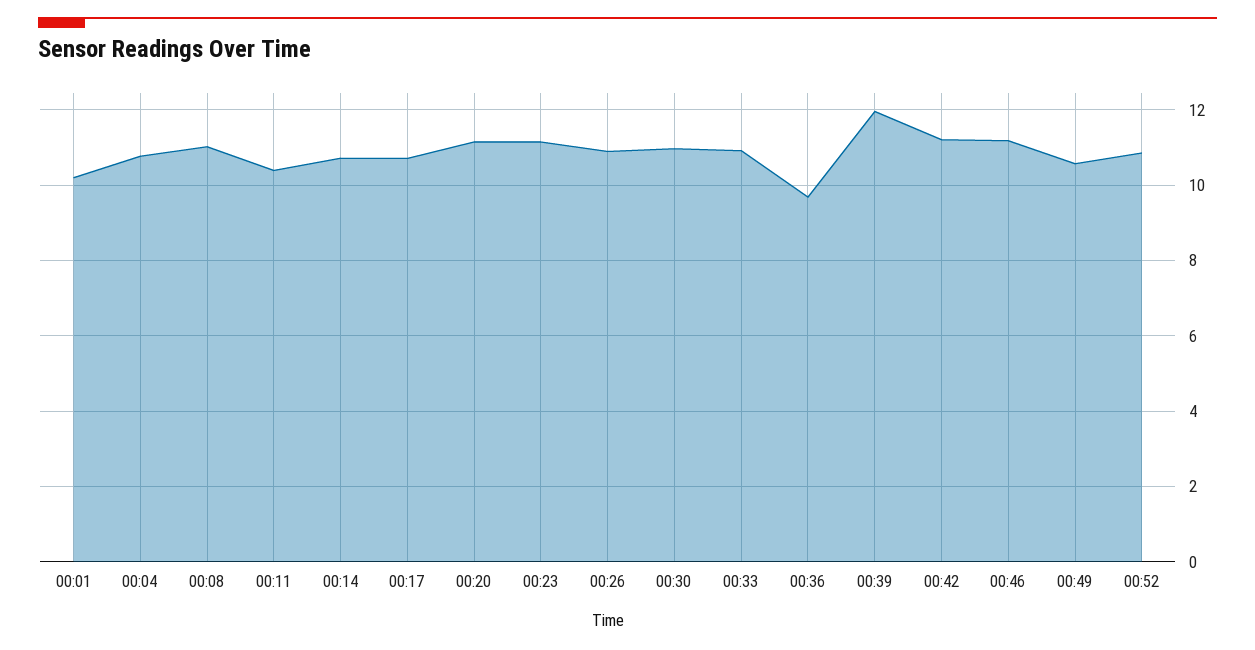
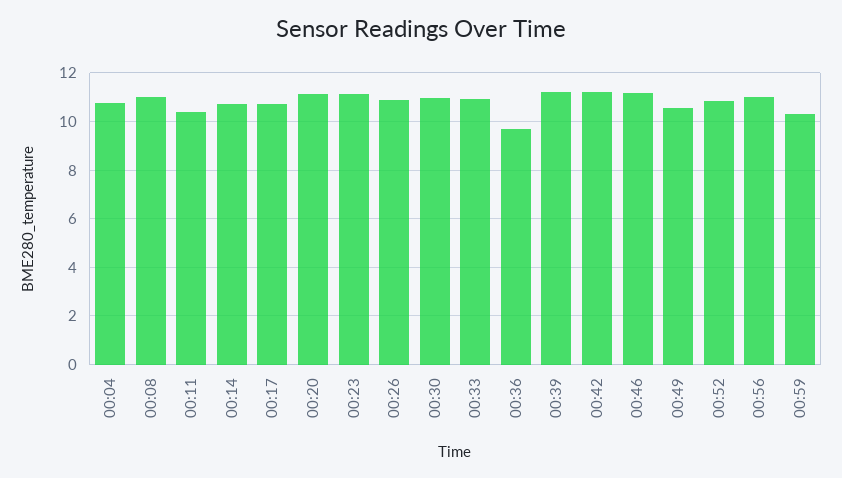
00:01: 10.2 -> none
00:39: 12 -> 11.25
00:56: none -> 11
00:59: none -> 10.25

